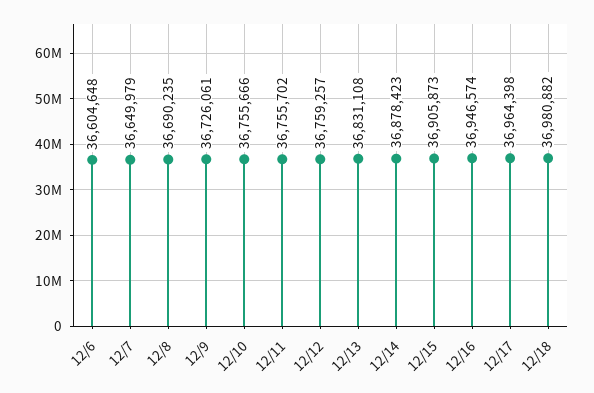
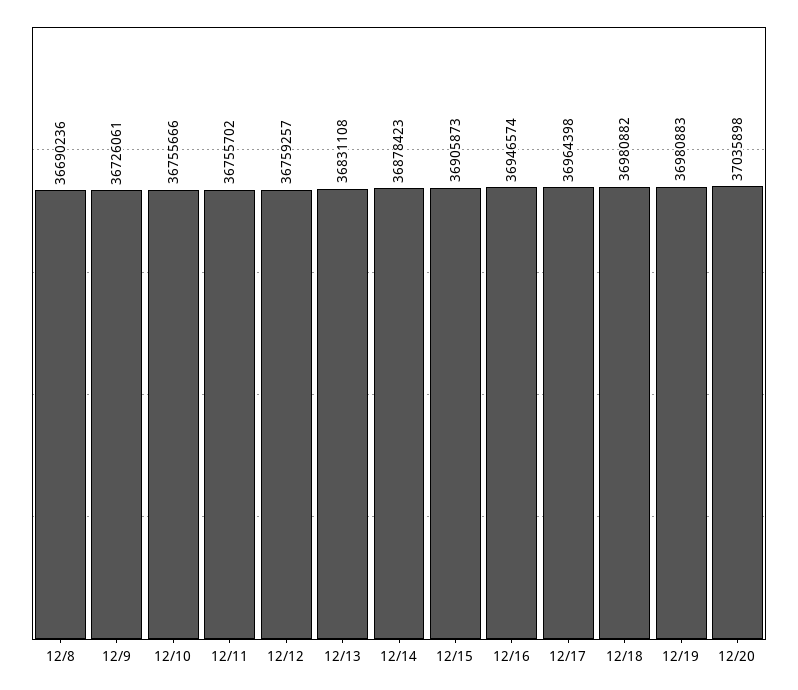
12/6: 36604648 -> none
12/7: 36649979 -> none
12/8: 36690235 -> 36690236
12/19: none -> 36980883
12/20: none -> 37035898

